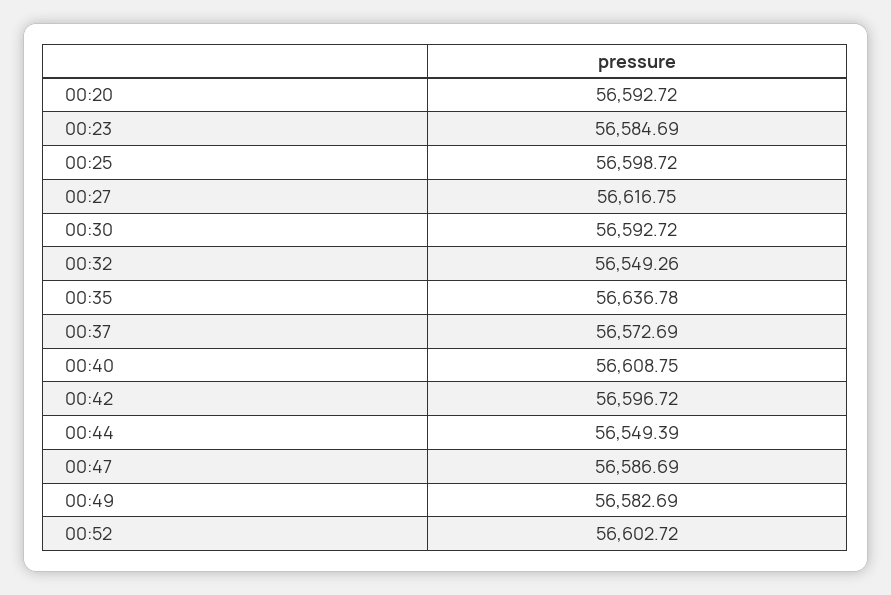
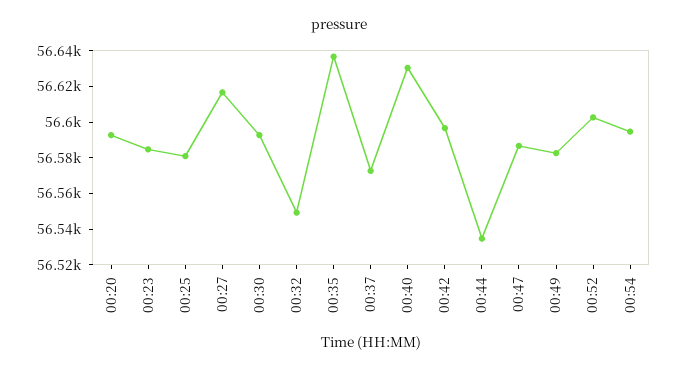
00:25: 56598.72 -> 56580
00:40: 56608.75 -> 56630
00:44: 56549.39 -> 56535
00:54: none -> 56595

